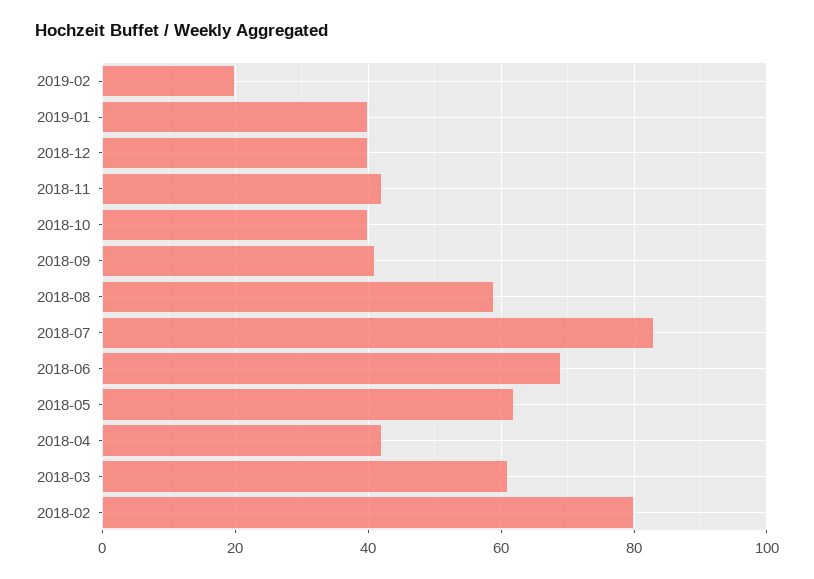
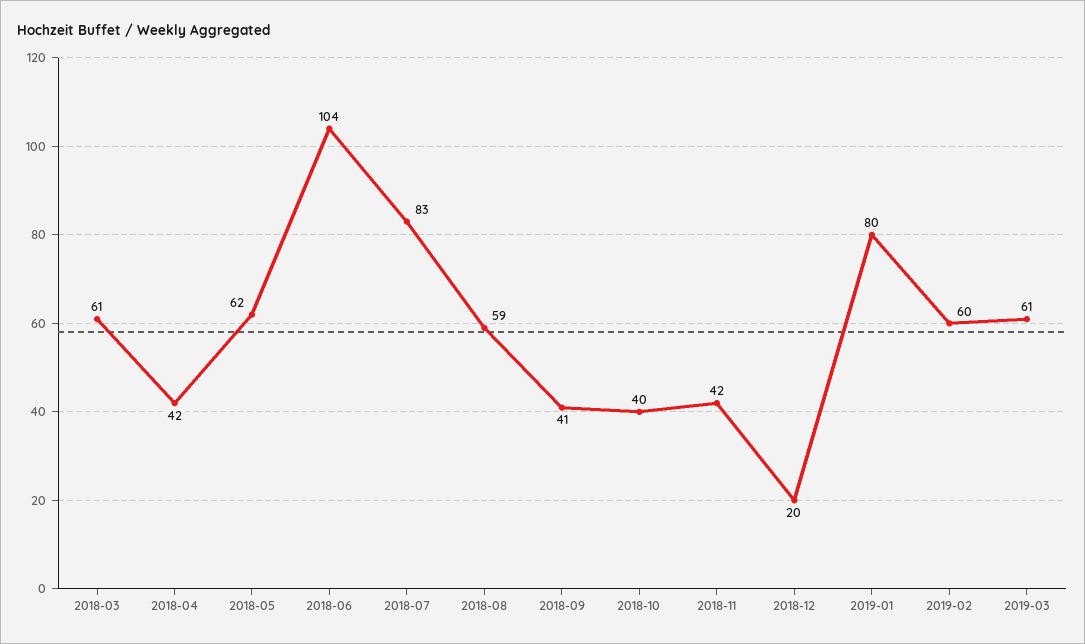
2019-02: 20 -> 60
2019-01: 40 -> 80
2018-12: 40 -> 20
2018-06: 70 -> 104
2018-02: 80 -> none
2019-03: none -> 61

